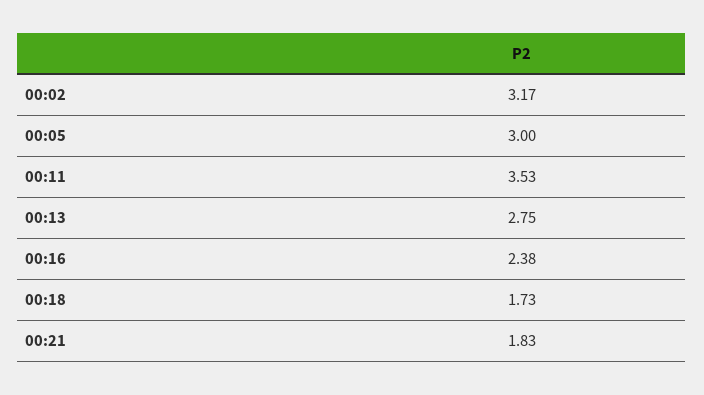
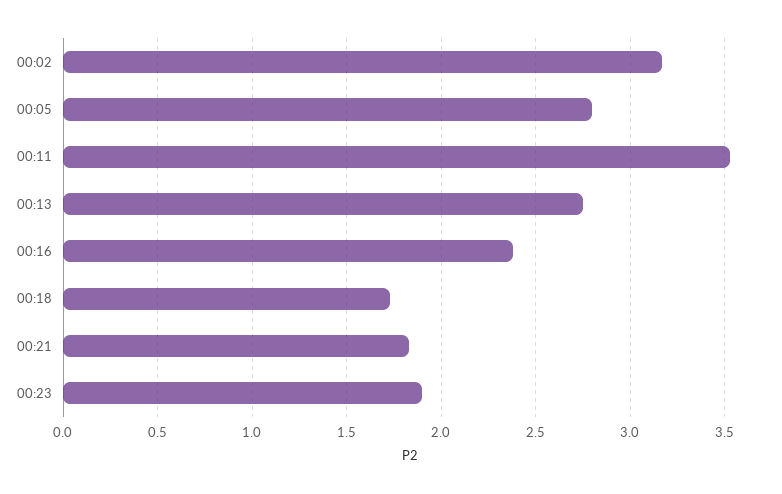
00:05: 3 -> 2.8
00:23: none -> 1.9

